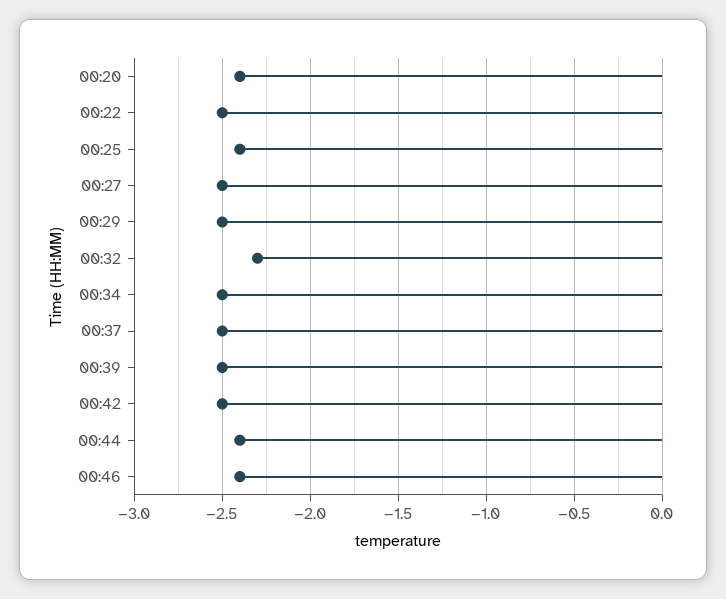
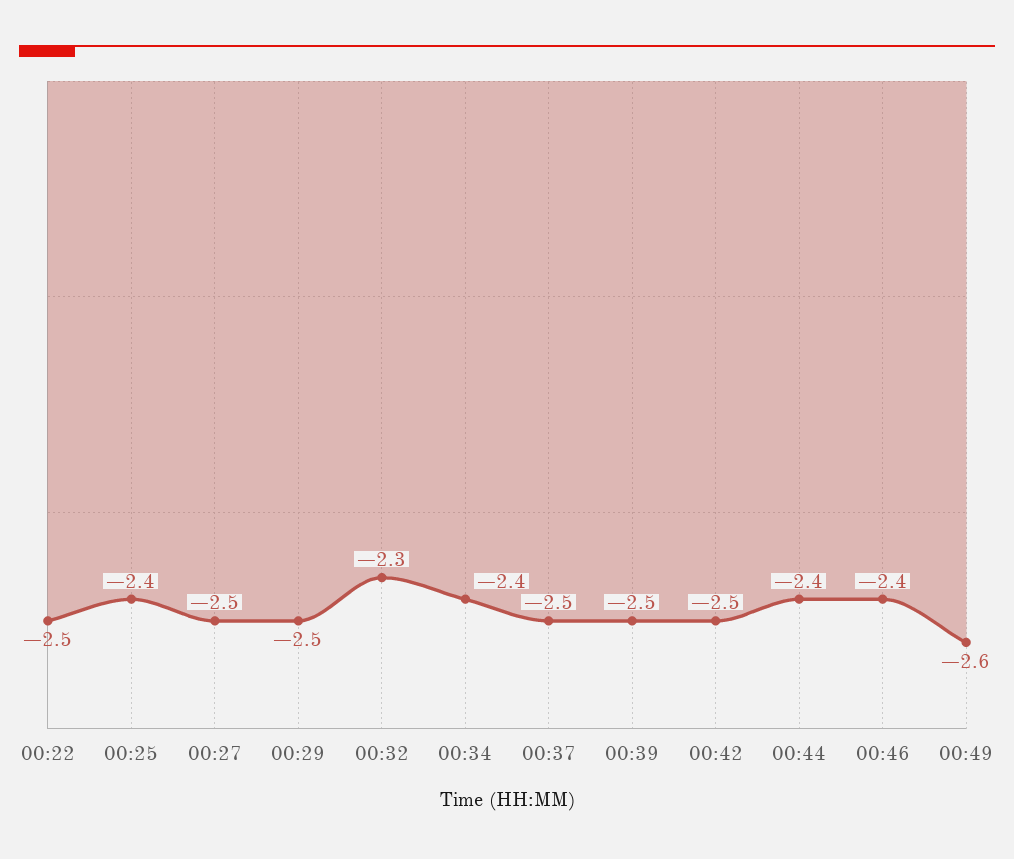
00:20: -2.4 -> none
00:34: -2.5 -> -2.4
00:49: none -> -2.6

